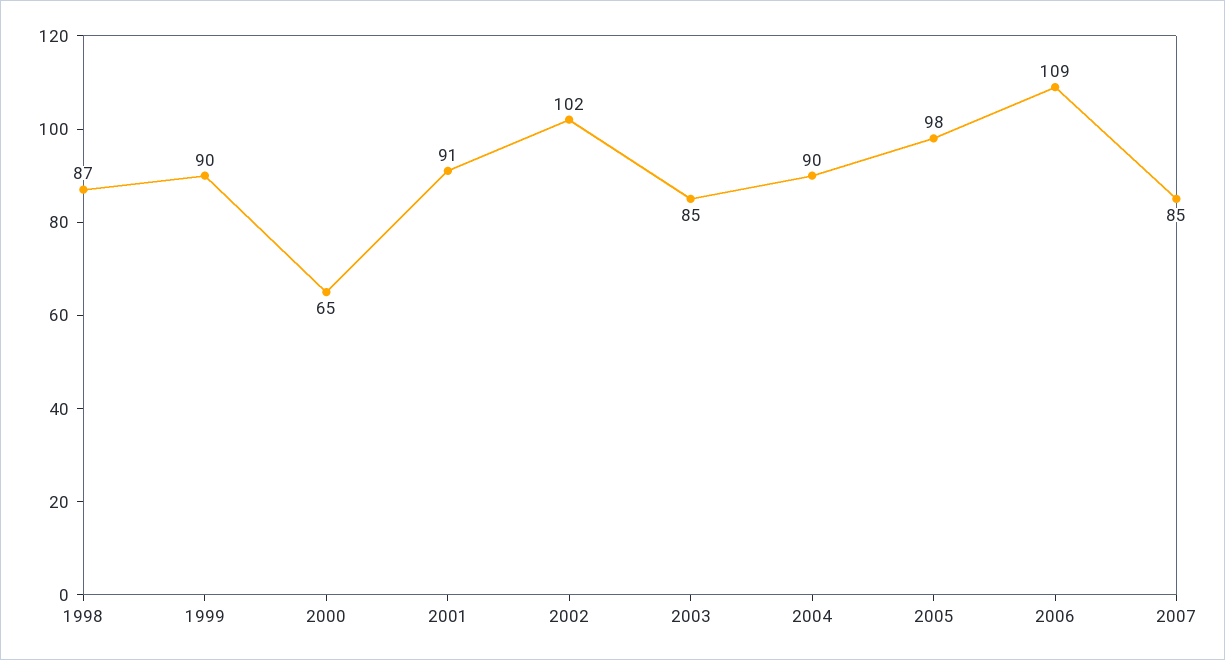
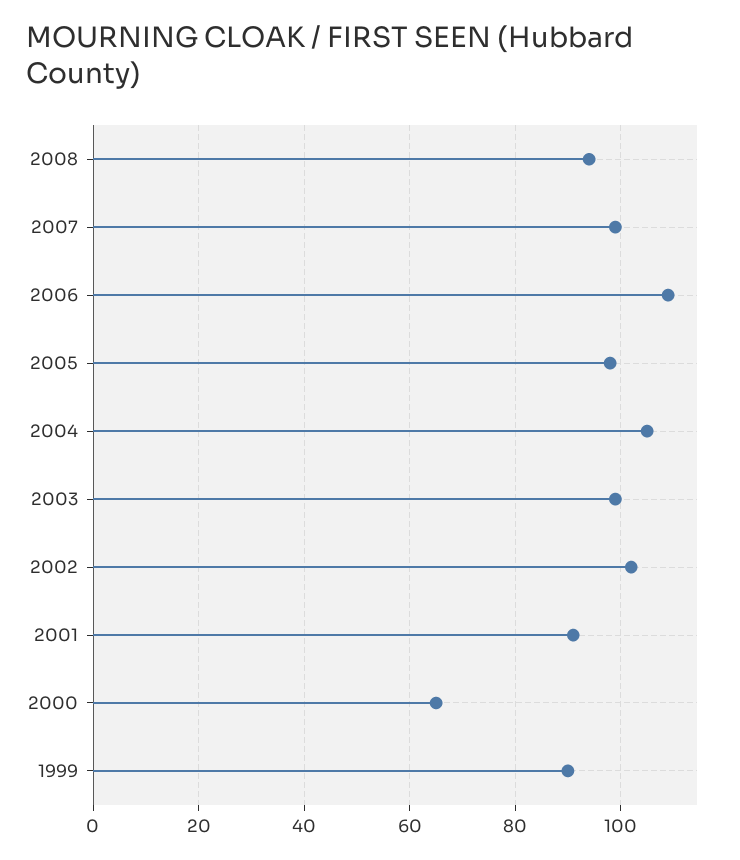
1998: 87 -> none
2003: 85 -> 100
2004: 90 -> 105
2007: 85 -> 100
2008: none -> 95

